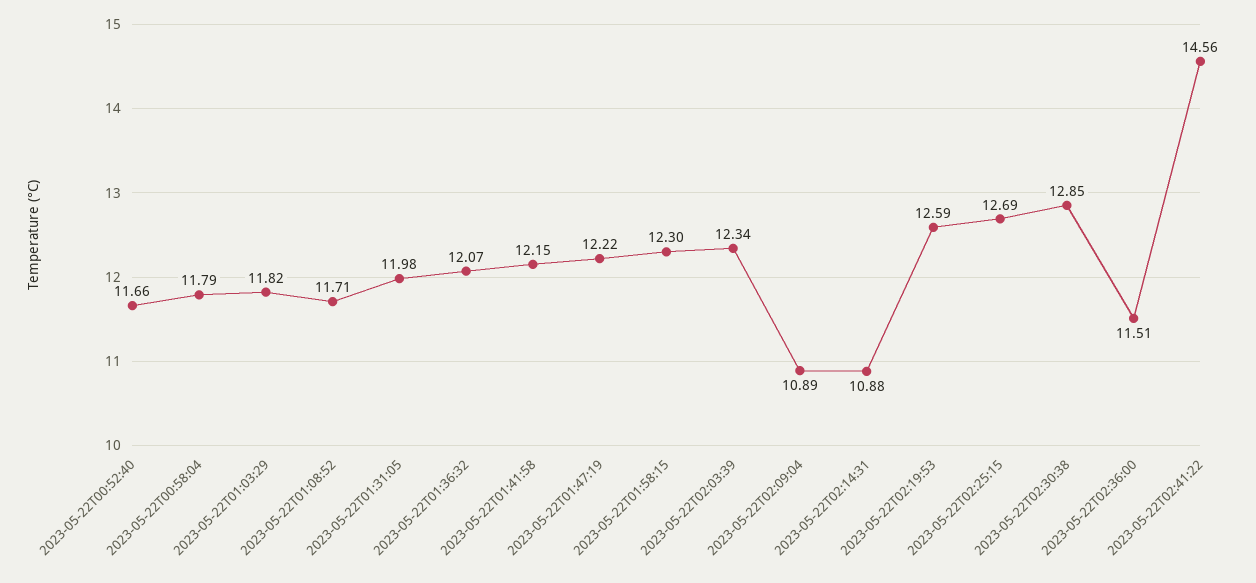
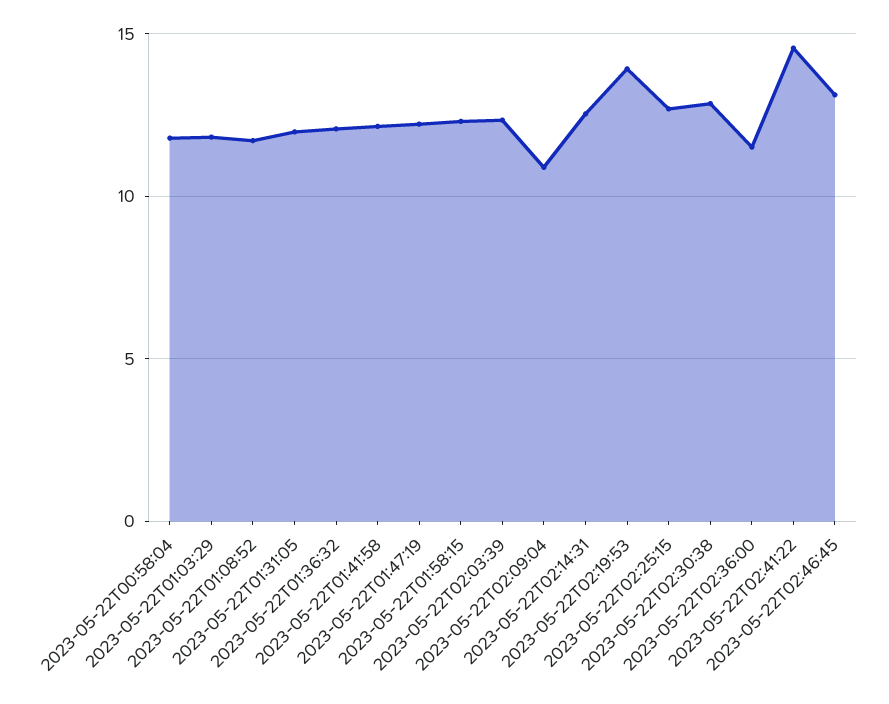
2023-05-22T00:52:40: 11.66 -> none
2023-05-22T02:14:31: 10.88 -> 12.5
2023-05-22T02:19:53: 12.59 -> 14
2023-05-22T02:46:45: none -> 13

